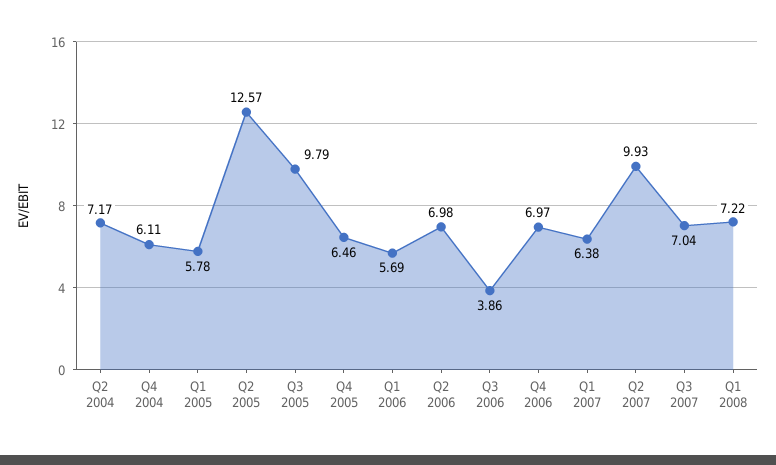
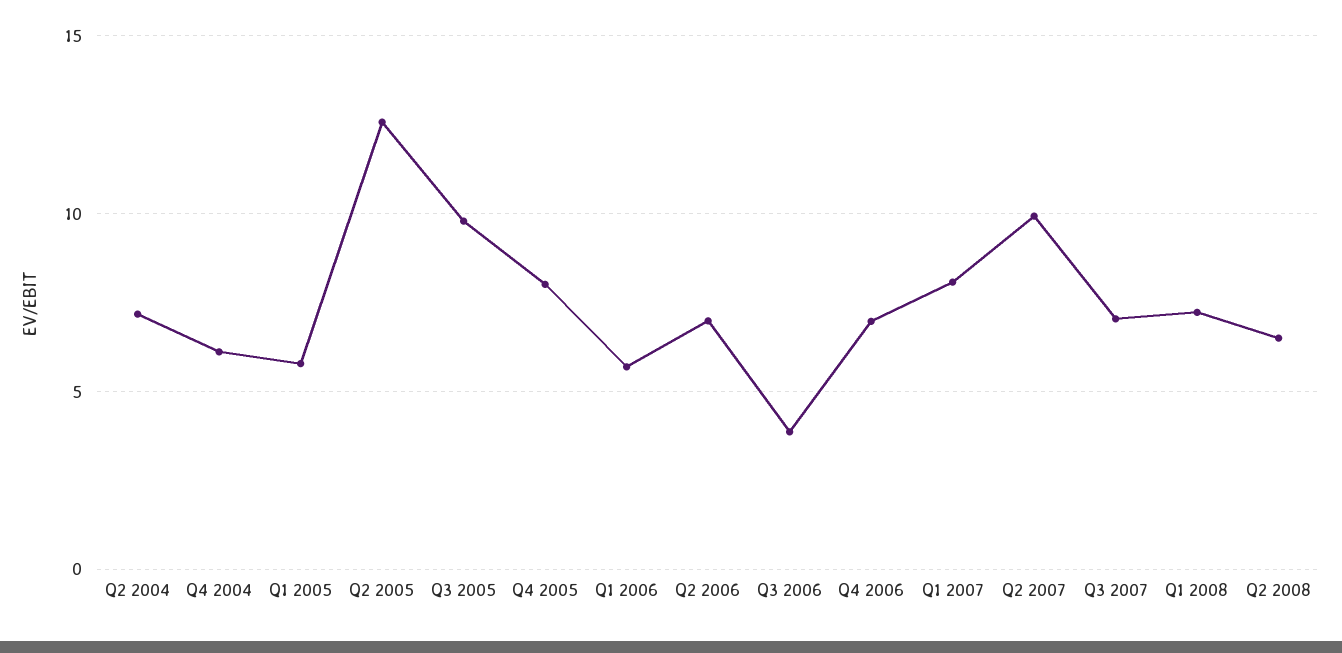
Q4 2005: 6.46 -> 8
Q1 2007: 6.38 -> 8
Q2 2008: none -> 6.5

